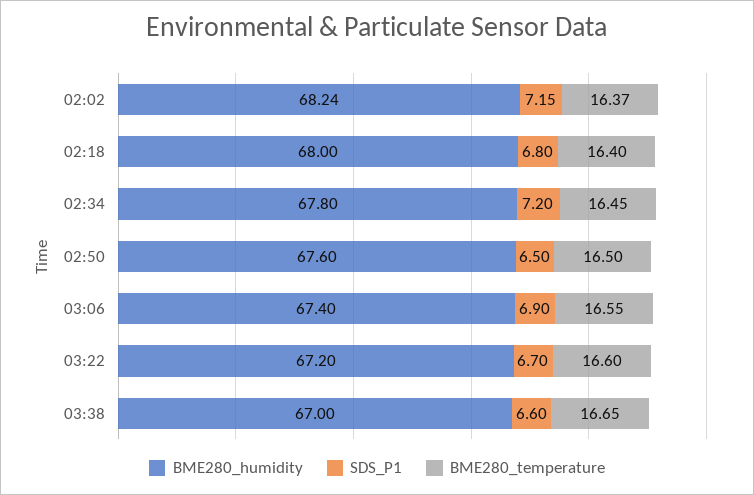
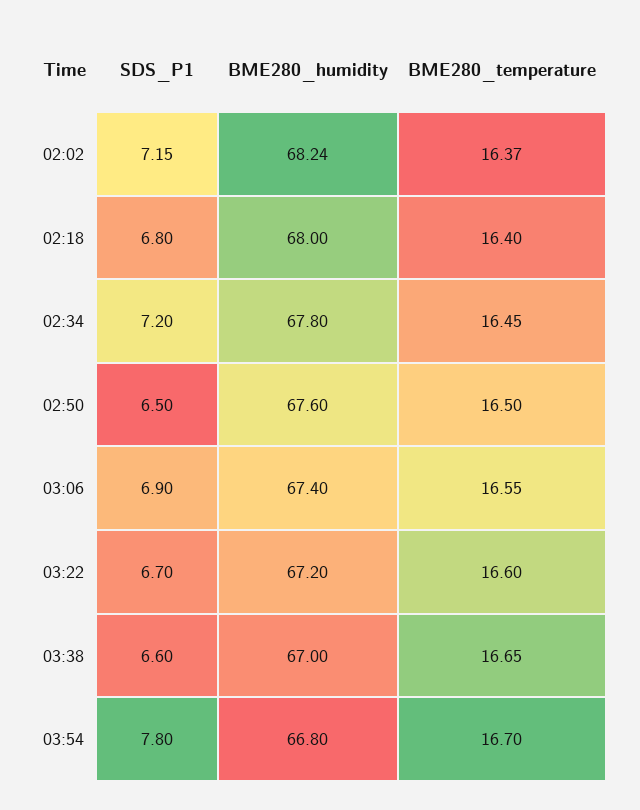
SDS_P1, 03:54: none -> 7.8
BME280_humidity, 03:54: none -> 66.8
BME280_temperature, 03:54: none -> 16.7

